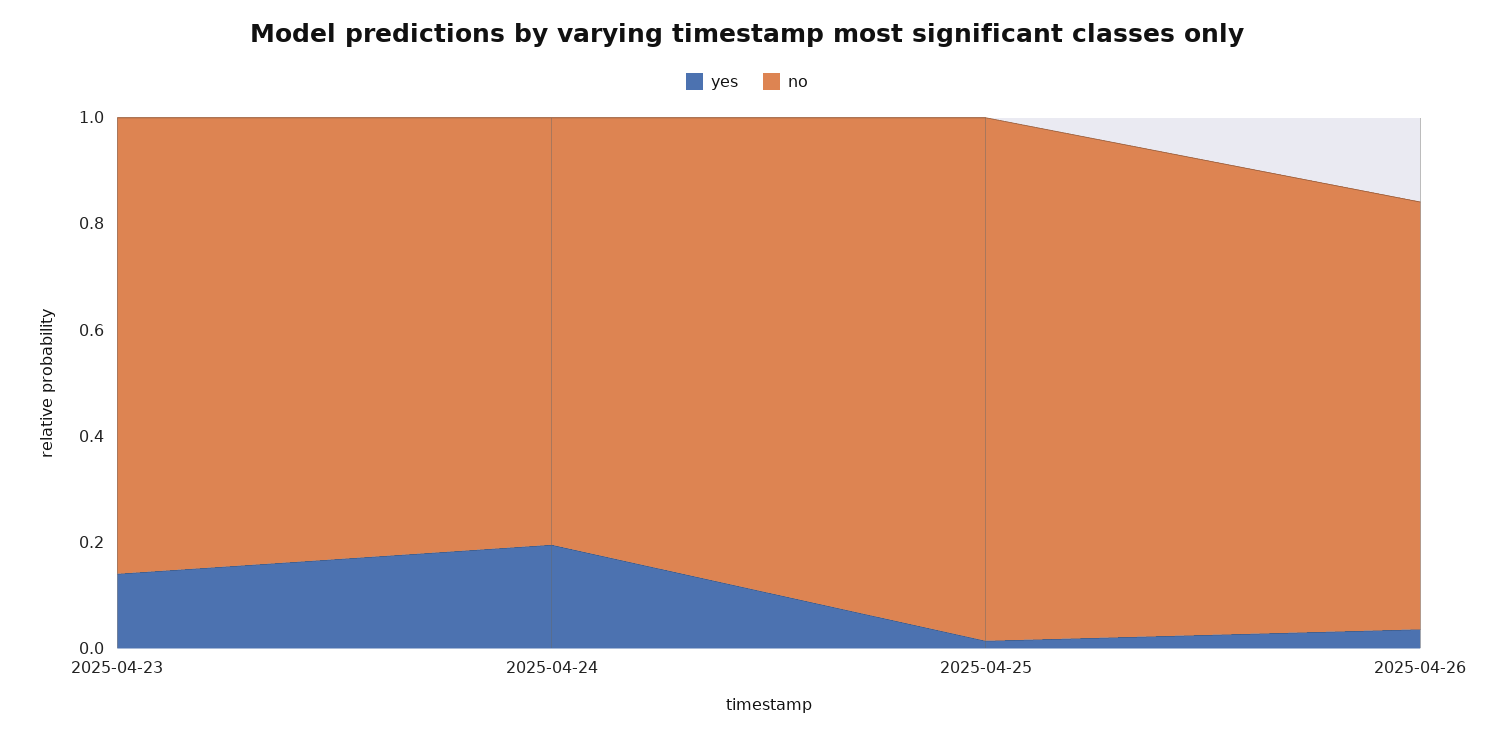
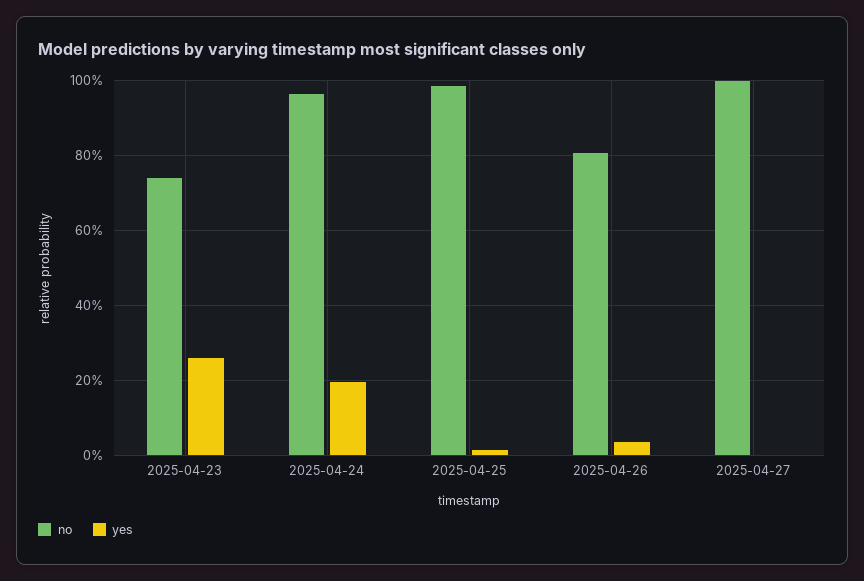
yes, 2025-04-23: 0.15 -> 0.26
no, 2025-04-23: 0.85 -> 0.74
no, 2025-04-24: 0.8 -> 0.96
no, 2025-04-27: none -> 1
yes, 2025-04-27: none -> 0

